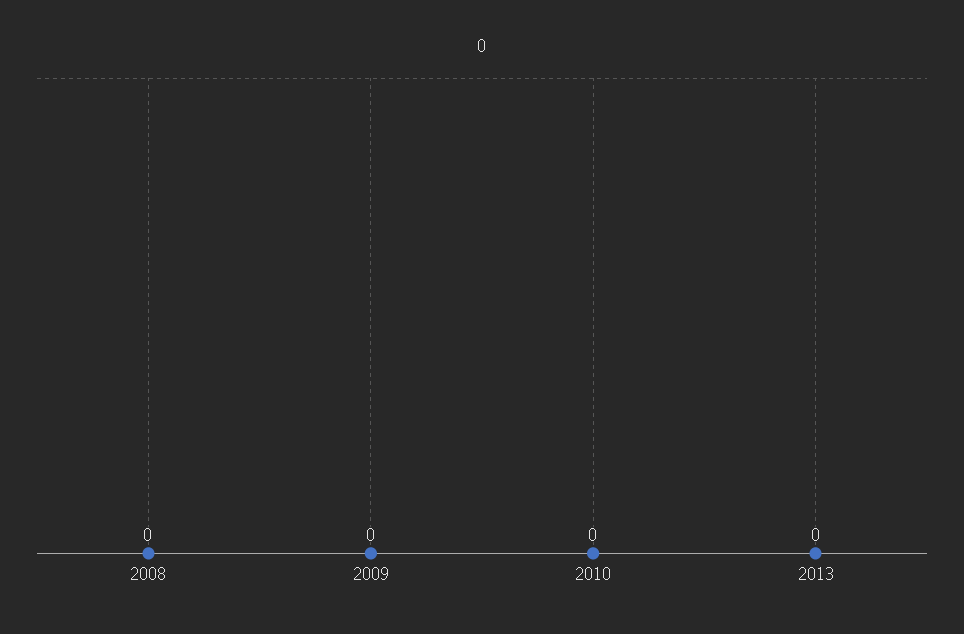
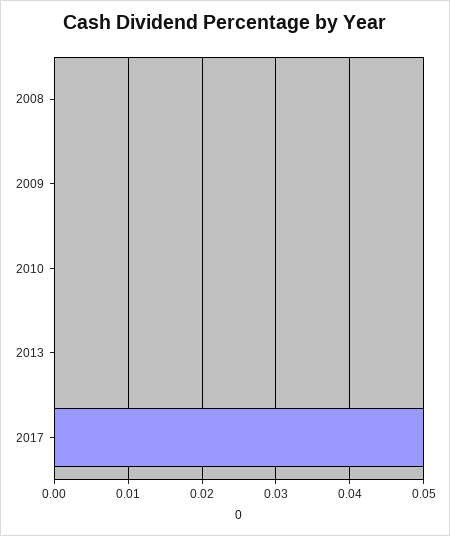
2017: none -> 0.05

